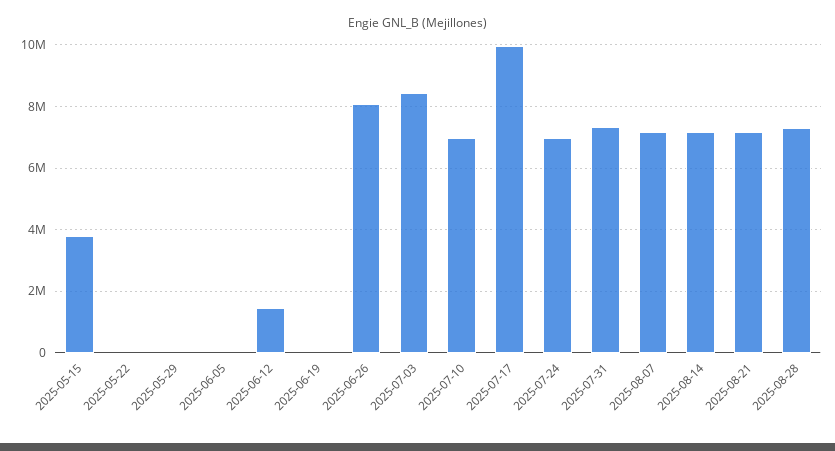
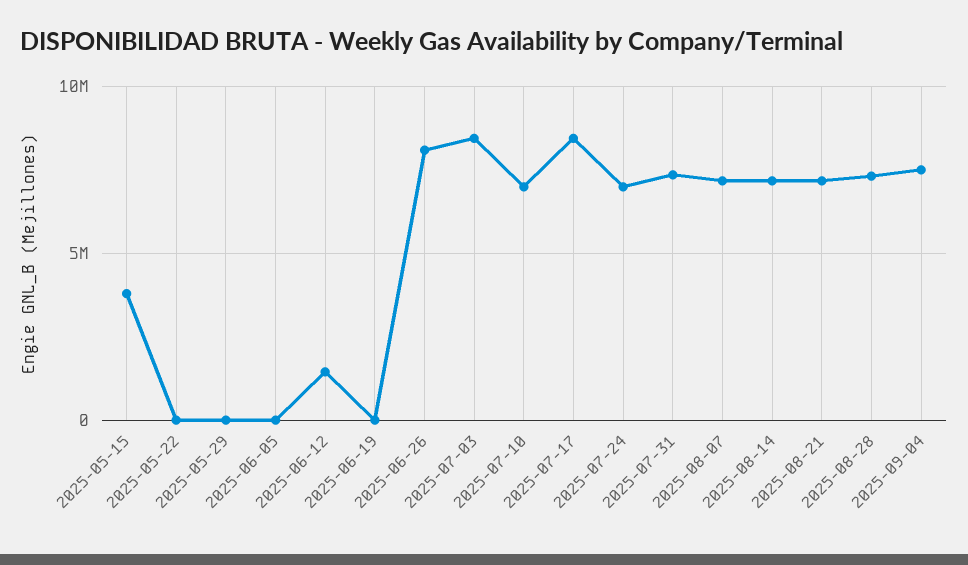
2025-07-17: 10000000 -> 8500000
2025-09-04: none -> 7500000

